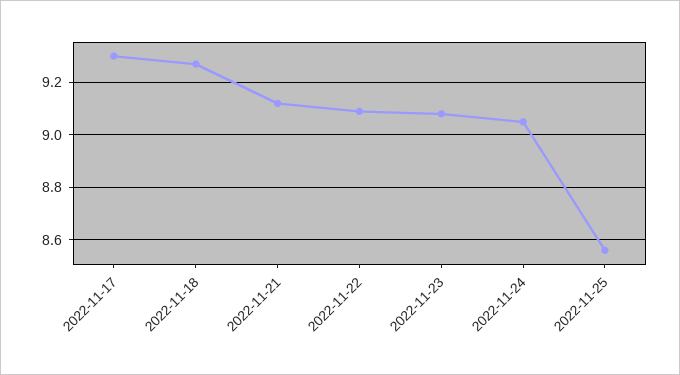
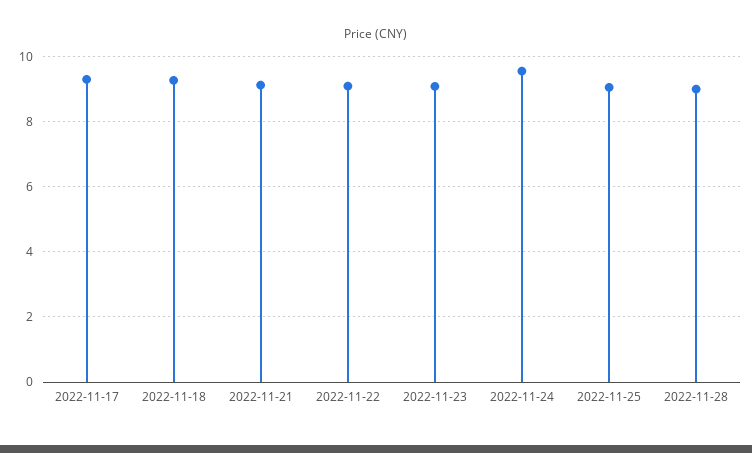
2022-11-24: 9.05 -> 9.6
2022-11-25: 8.55 -> 9
2022-11-28: none -> 9

